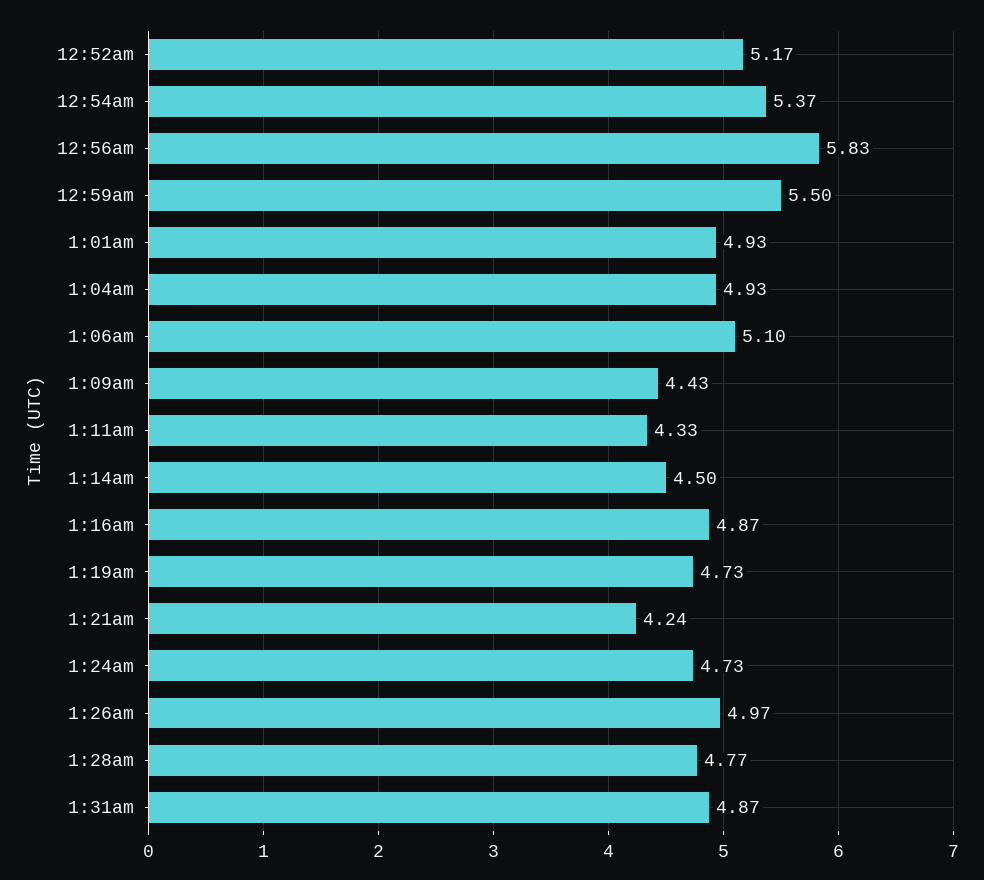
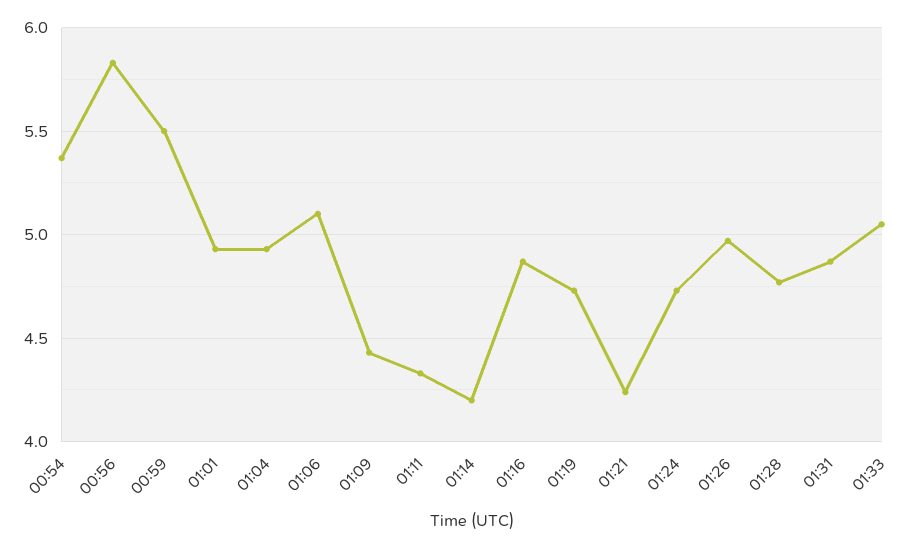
12:52am: 5.17 -> none
1:14am: 4.5 -> 4.2
01:33: none -> 5.05

